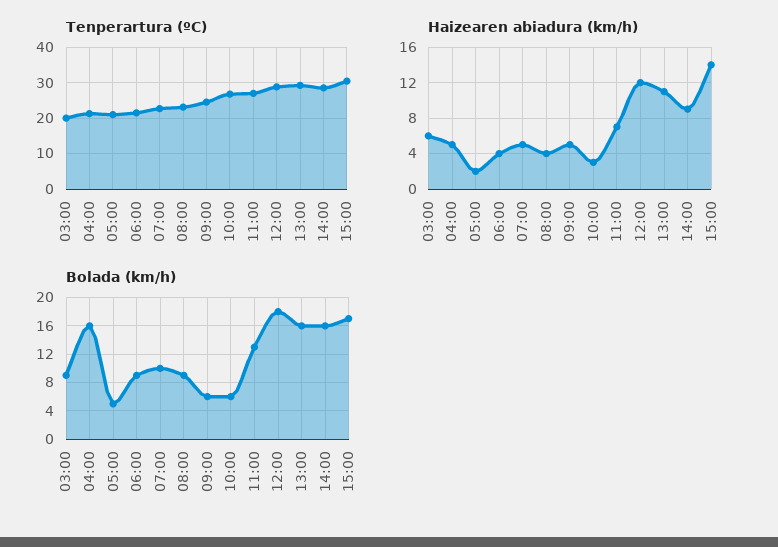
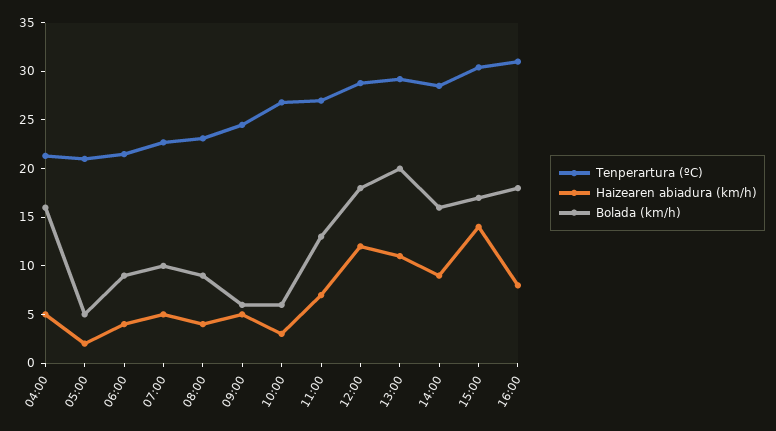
Tenperartura (ºC), 03:00: 20 -> none
Haizearen abiadura (km/h), 03:00: 6 -> none
Bolada (km/h), 03:00: 9 -> none
Bolada (km/h), 13:00: 16 -> 20
Tenperartura (ºC), 16:00: none -> 31
Haizearen abiadura (km/h), 16:00: none -> 8
Bolada (km/h), 16:00: none -> 18

